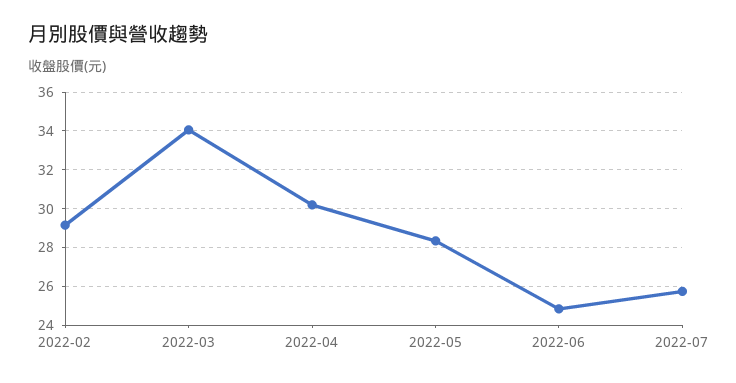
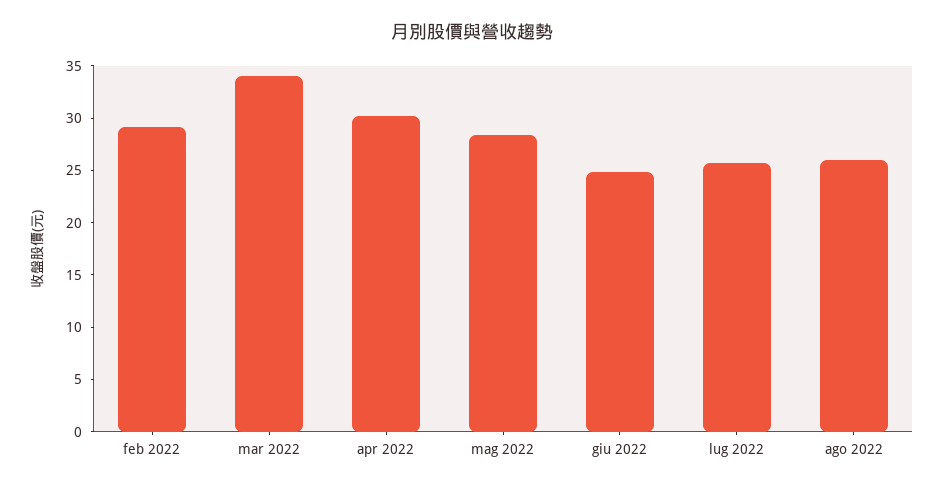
ago 2022: none -> 26

